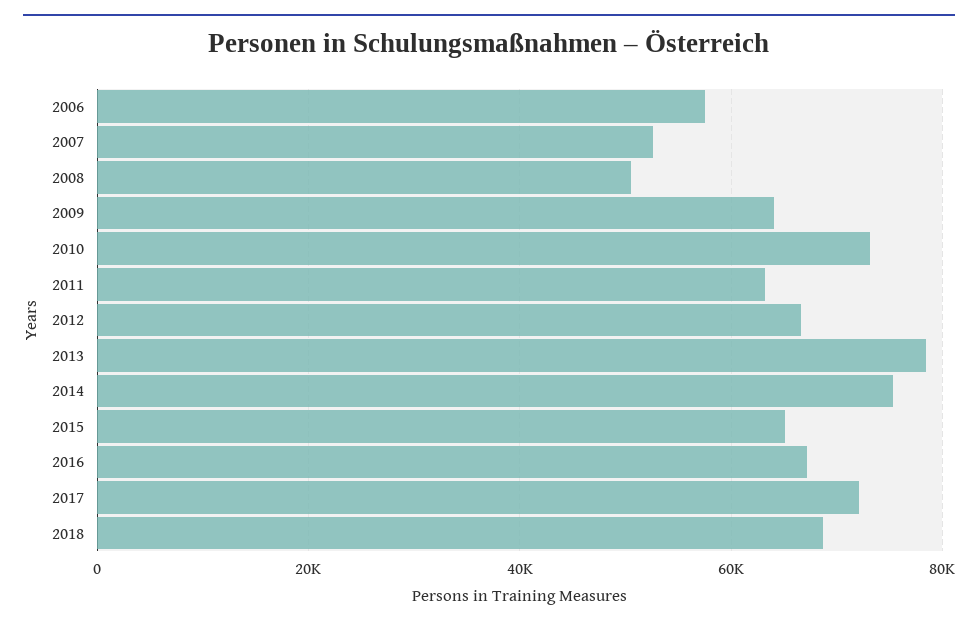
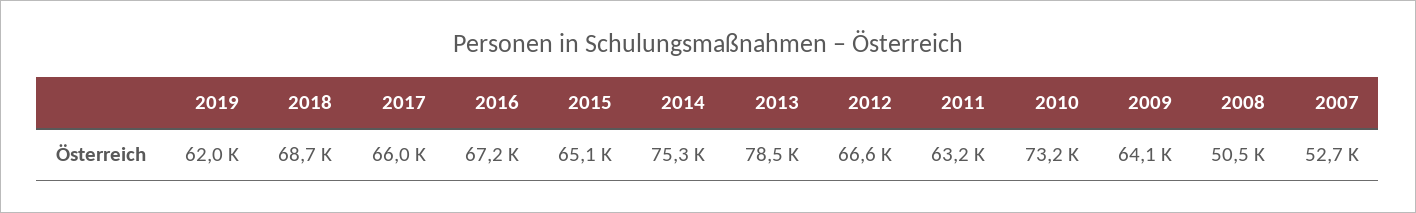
2006: 58000 -> none
2017: 72000 -> 66000
2019: none -> 62000

